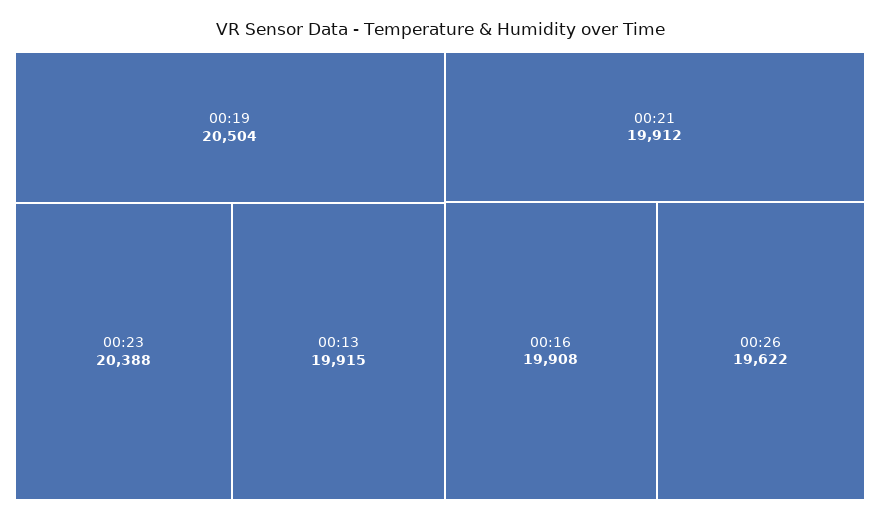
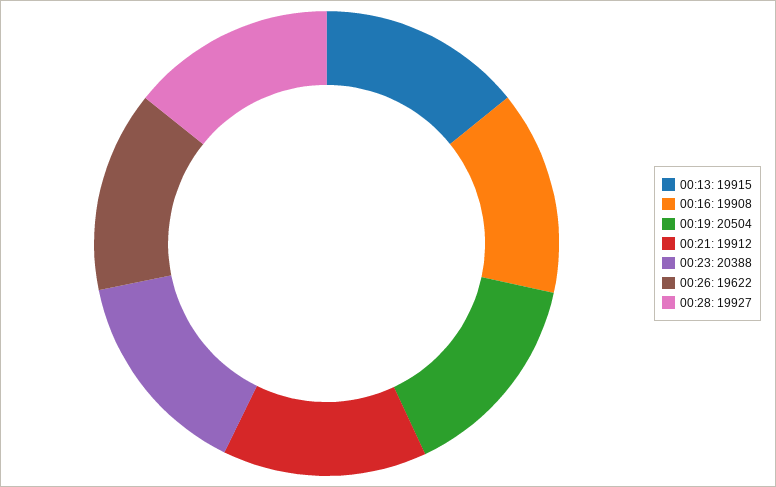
00:28: none -> 19927

